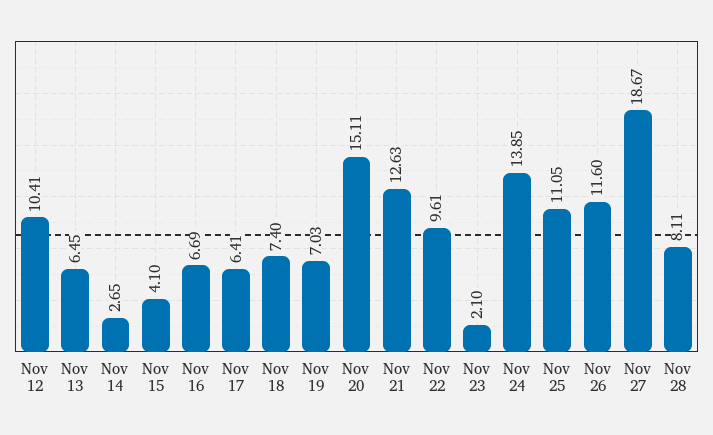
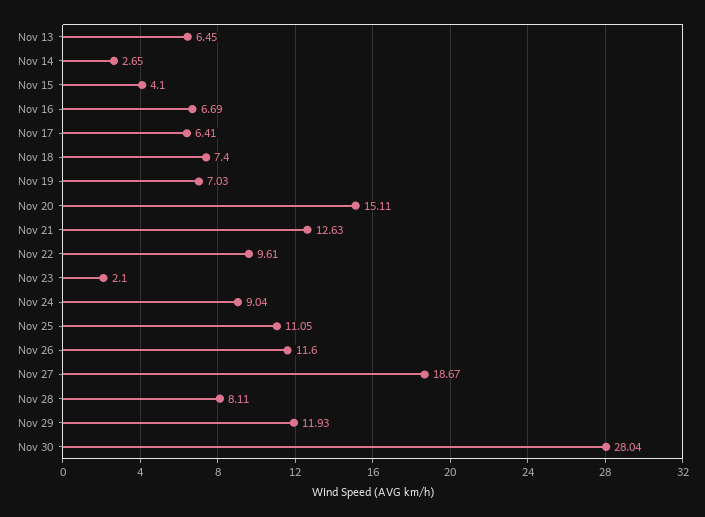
Nov 12: 10.41 -> none
Nov 24: 13.85 -> 9.04
Nov 29: none -> 11.93
Nov 30: none -> 28.04

